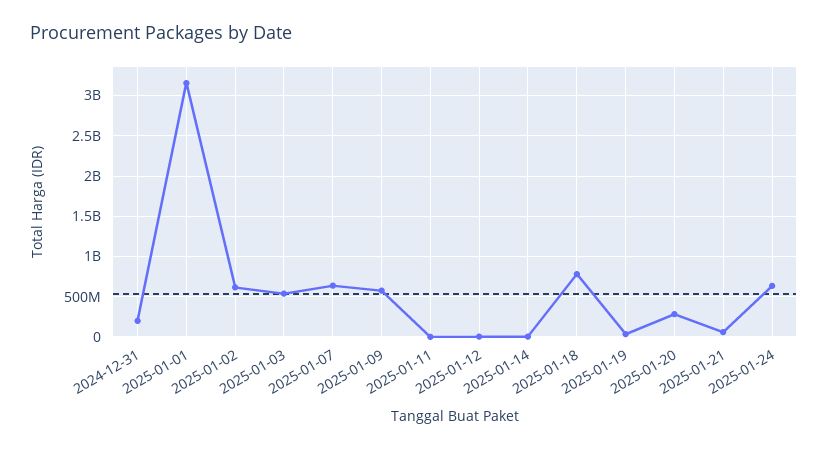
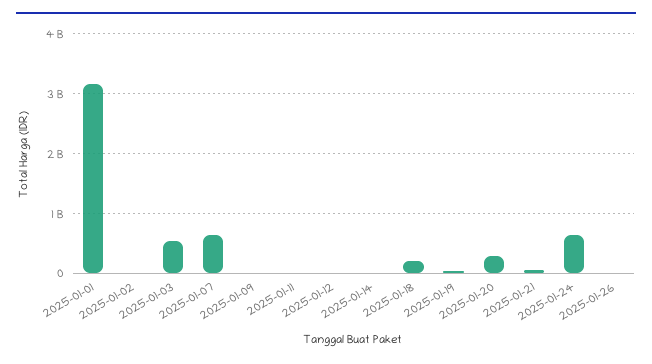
2024-12-31: 200000000 -> none
2025-01-02: 600000000 -> 0
2025-01-09: 600000000 -> 0
2025-01-18: 800000000 -> 200000000
2025-01-26: none -> 0

